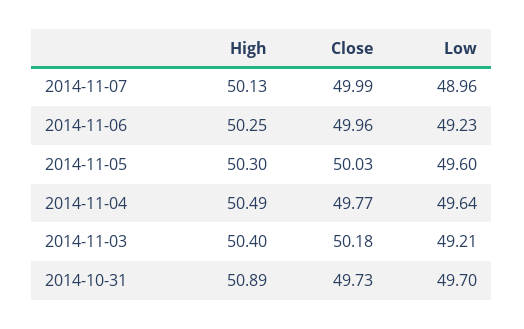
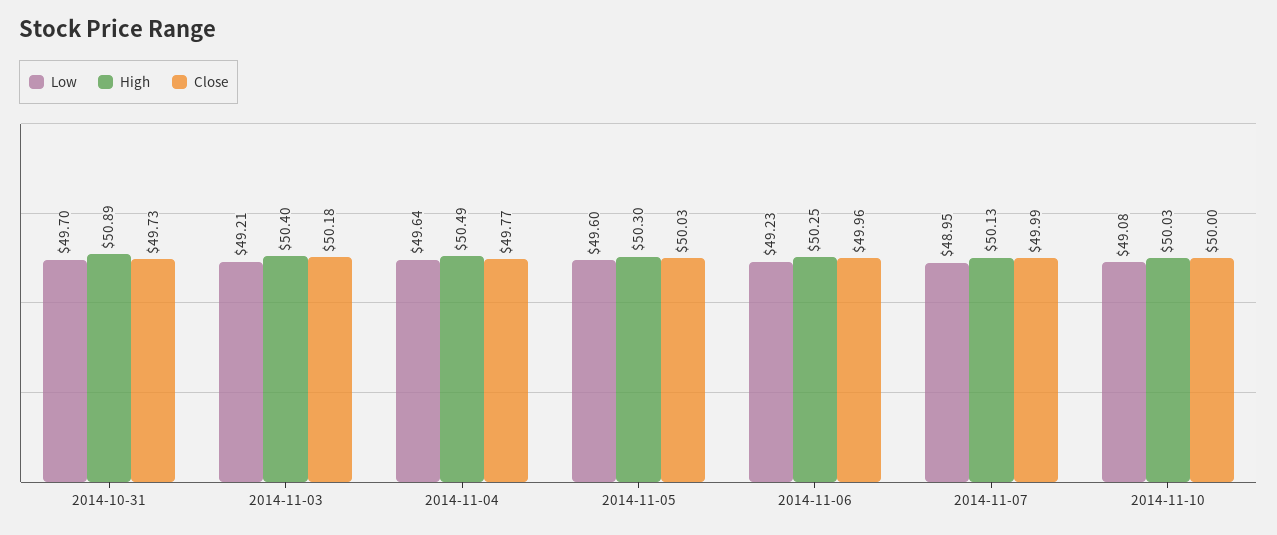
Low, 2014-11-07: 48.96 -> 48.95
Low, 2014-11-10: none -> 49.08
High, 2014-11-10: none -> 50.03
Close, 2014-11-10: none -> 50

